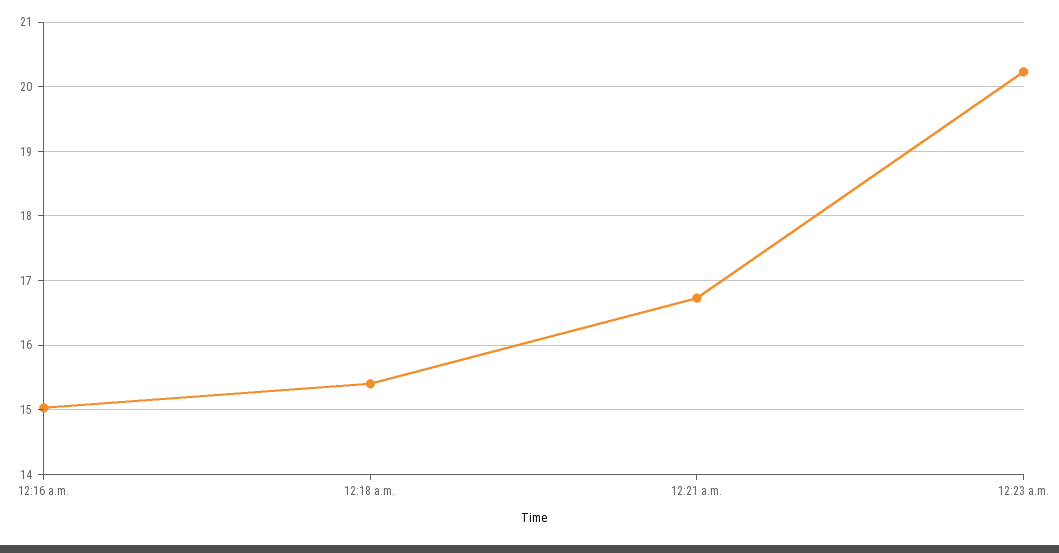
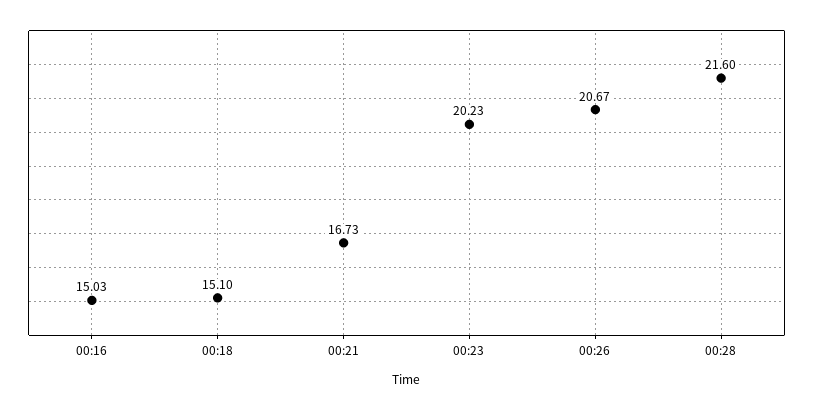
12:18 a.m.: 15.4 -> 15.1
00:26: none -> 20.67
00:28: none -> 21.6

